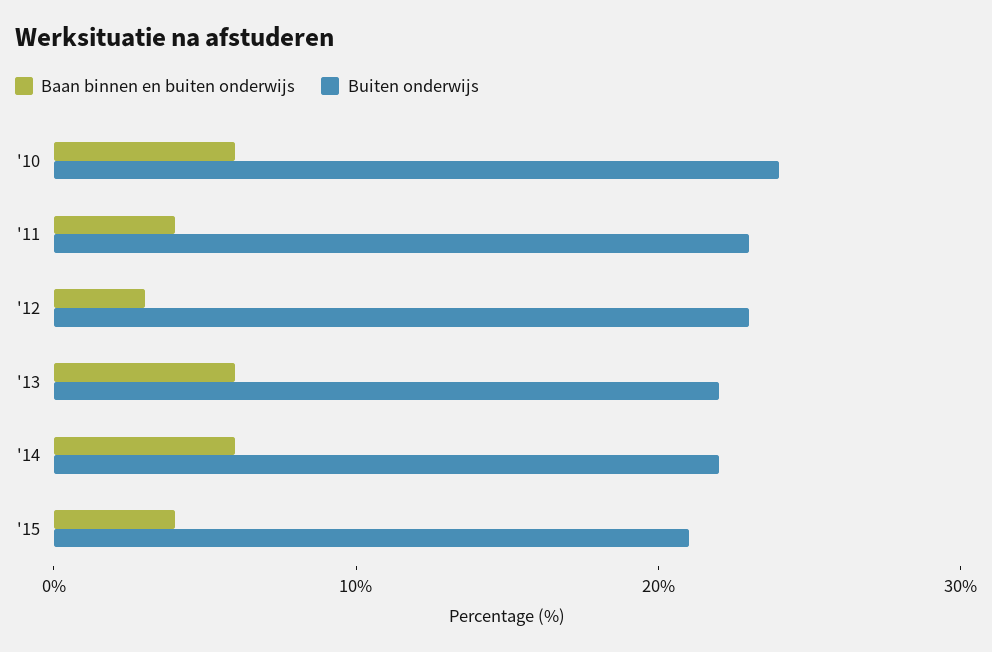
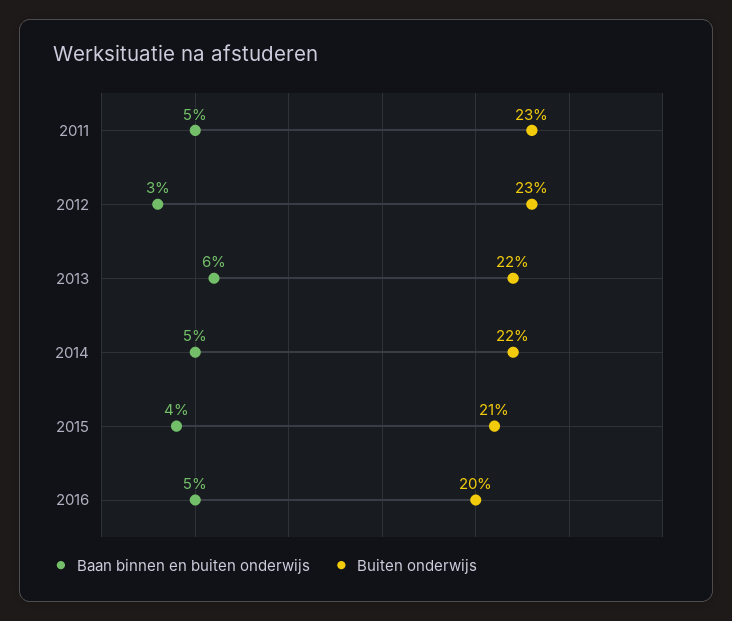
Baan binnen en buiten onderwijs, '10: 6 -> none
Buiten onderwijs, '10: 24 -> none
Baan binnen en buiten onderwijs, '11: 4 -> 5
Baan binnen en buiten onderwijs, '14: 6 -> 5
Baan binnen en buiten onderwijs, 2016: none -> 5
Buiten onderwijs, 2016: none -> 20

